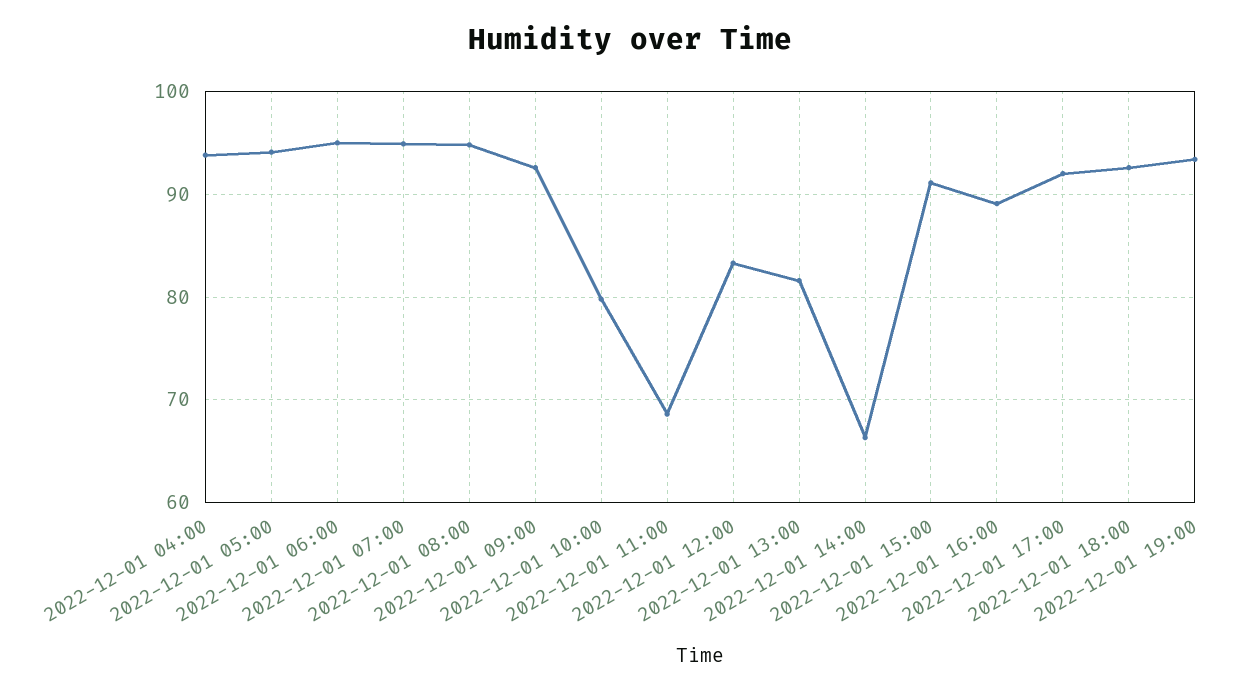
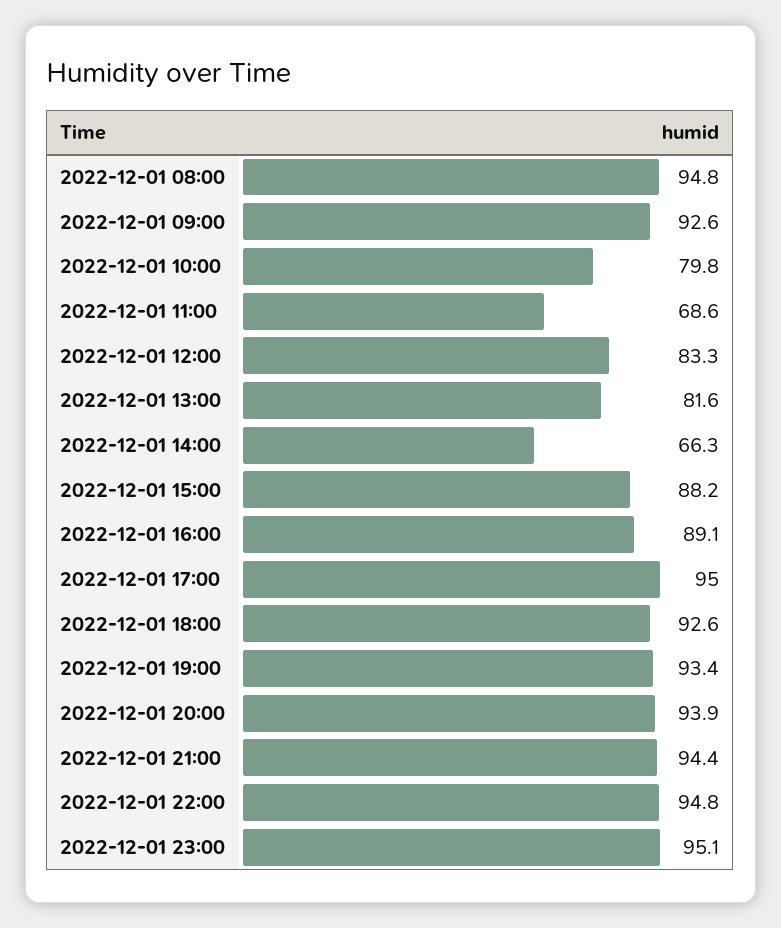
2022-12-01 04:00: 94 -> none
2022-12-01 05:00: 94 -> none
2022-12-01 06:00: 95 -> none
2022-12-01 07:00: 95 -> none
2022-12-01 15:00: 91 -> 88.2
2022-12-01 17:00: 92 -> 95
2022-12-01 20:00: none -> 93.9
2022-12-01 21:00: none -> 94.4
2022-12-01 22:00: none -> 94.8
2022-12-01 23:00: none -> 95.1

